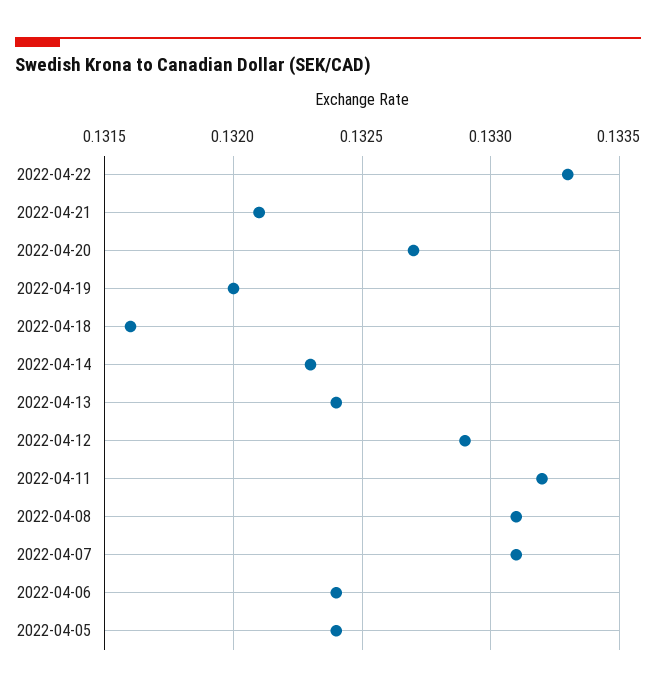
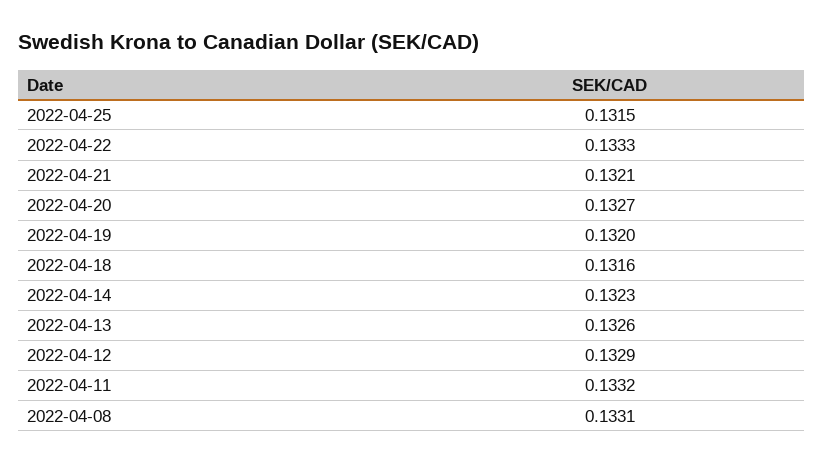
2022-04-13: 0.1324 -> 0.1326
2022-04-07: 0.1331 -> none
2022-04-06: 0.1324 -> none
2022-04-05: 0.1324 -> none
2022-04-25: none -> 0.1315

